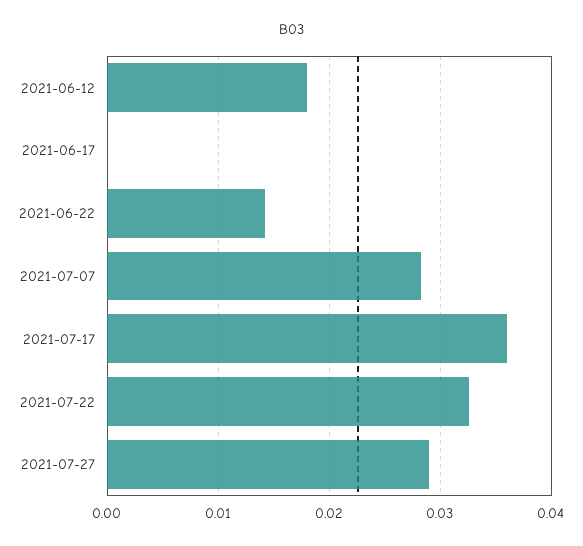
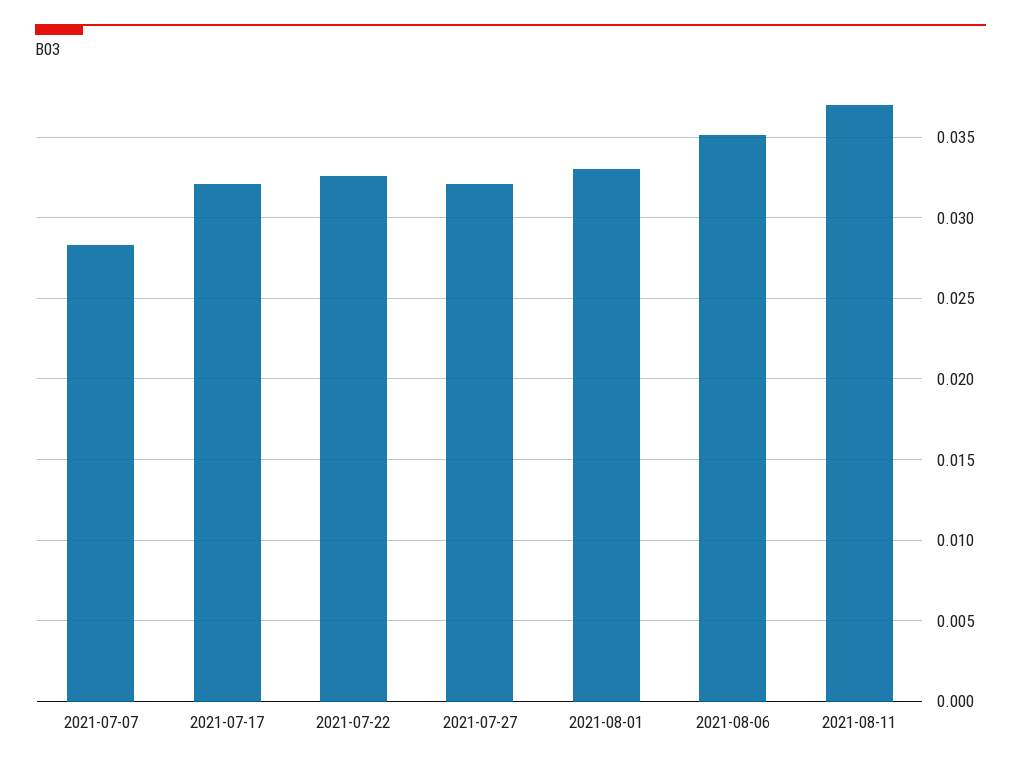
2021-06-12: 0.018 -> none
2021-06-17: 0 -> none
2021-06-22: 0.014 -> none
2021-07-17: 0.036 -> 0.032
2021-07-27: 0.029 -> 0.032
2021-08-01: none -> 0.033
2021-08-06: none -> 0.035
2021-08-11: none -> 0.037

